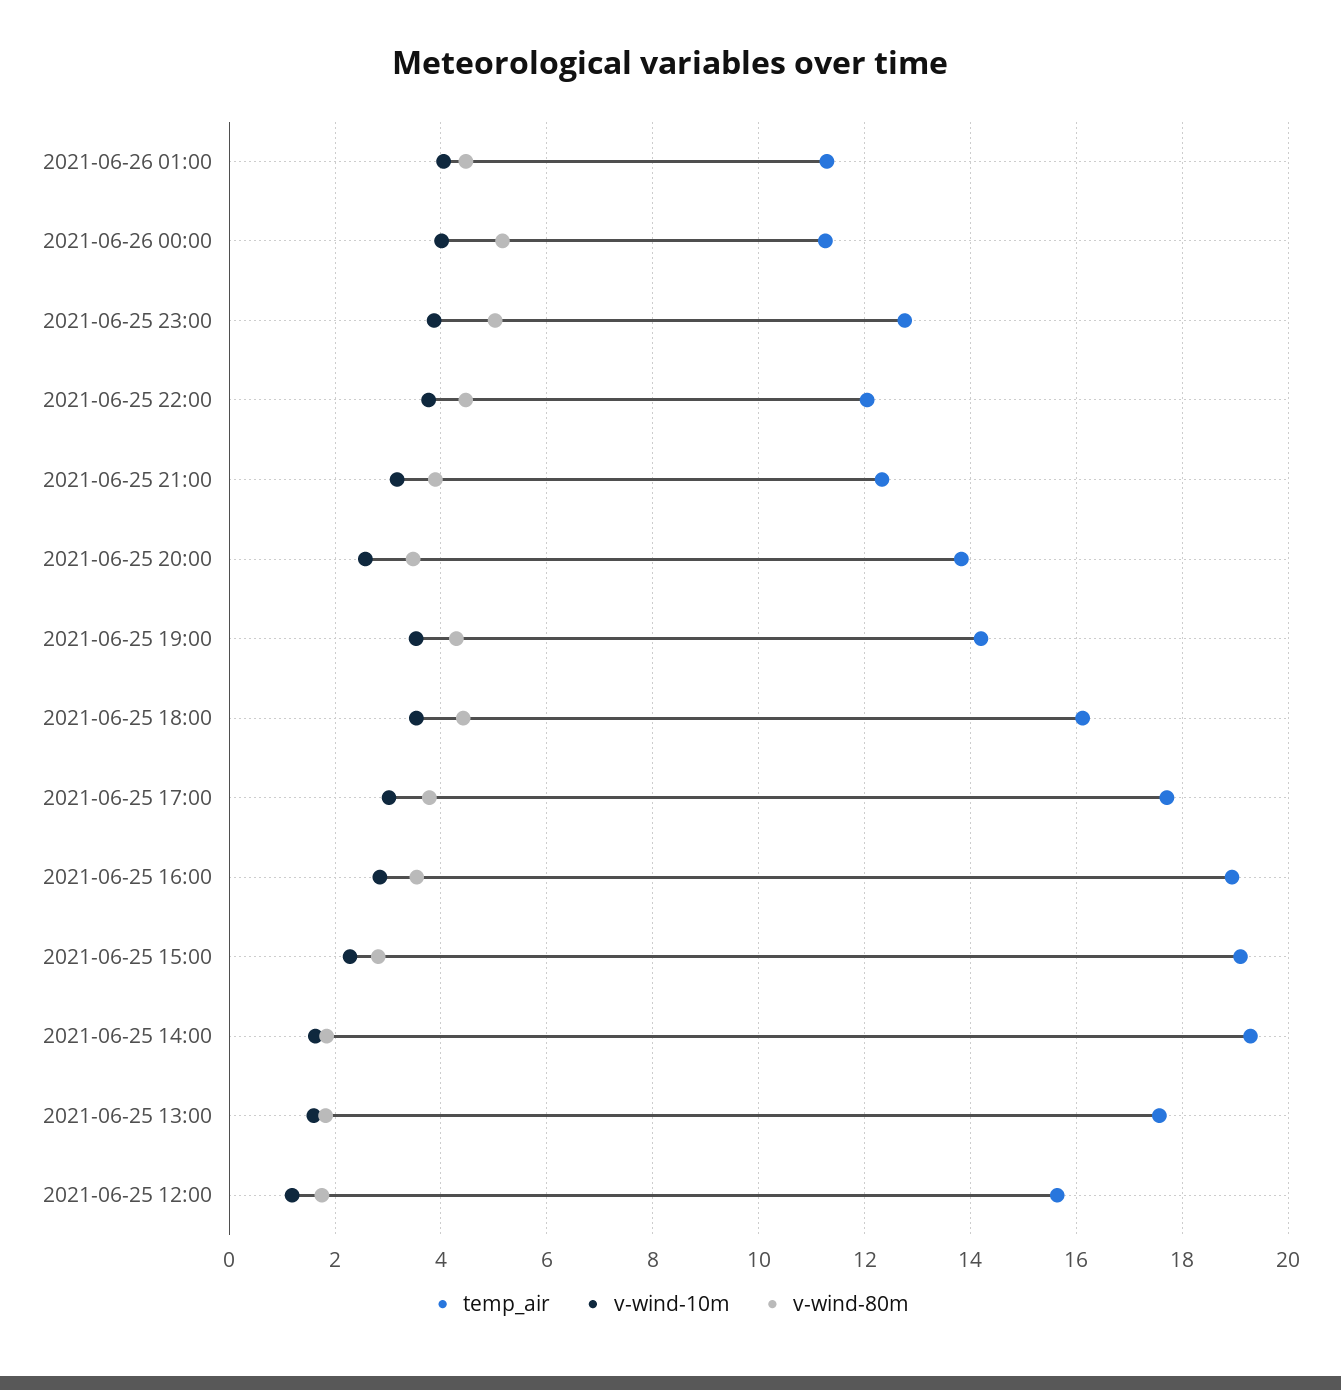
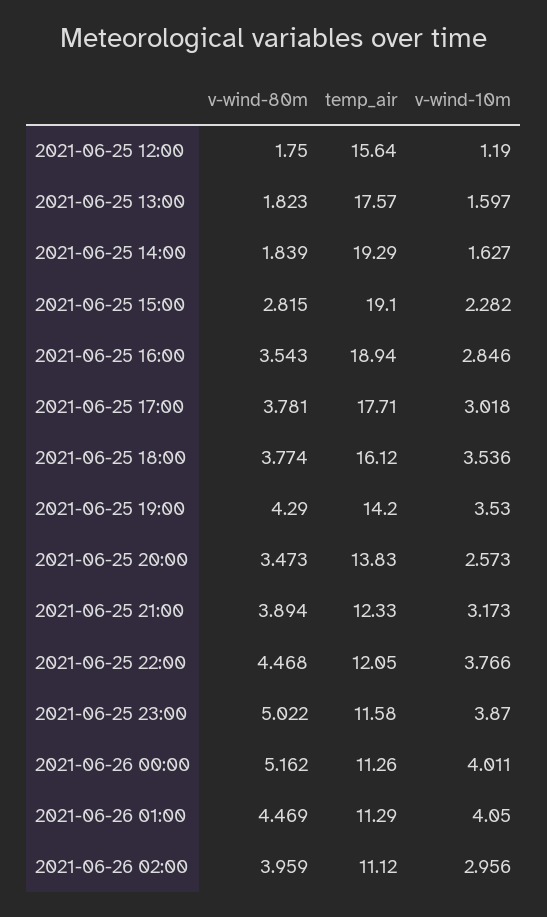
temp_air, 2021-06-25 23:00: 12.8 -> 11.58
v-wind-80m, 2021-06-25 18:00: 4.4 -> 3.774
v-wind-80m, 2021-06-26 02:00: none -> 3.959
temp_air, 2021-06-26 02:00: none -> 11.12
v-wind-10m, 2021-06-26 02:00: none -> 2.956

